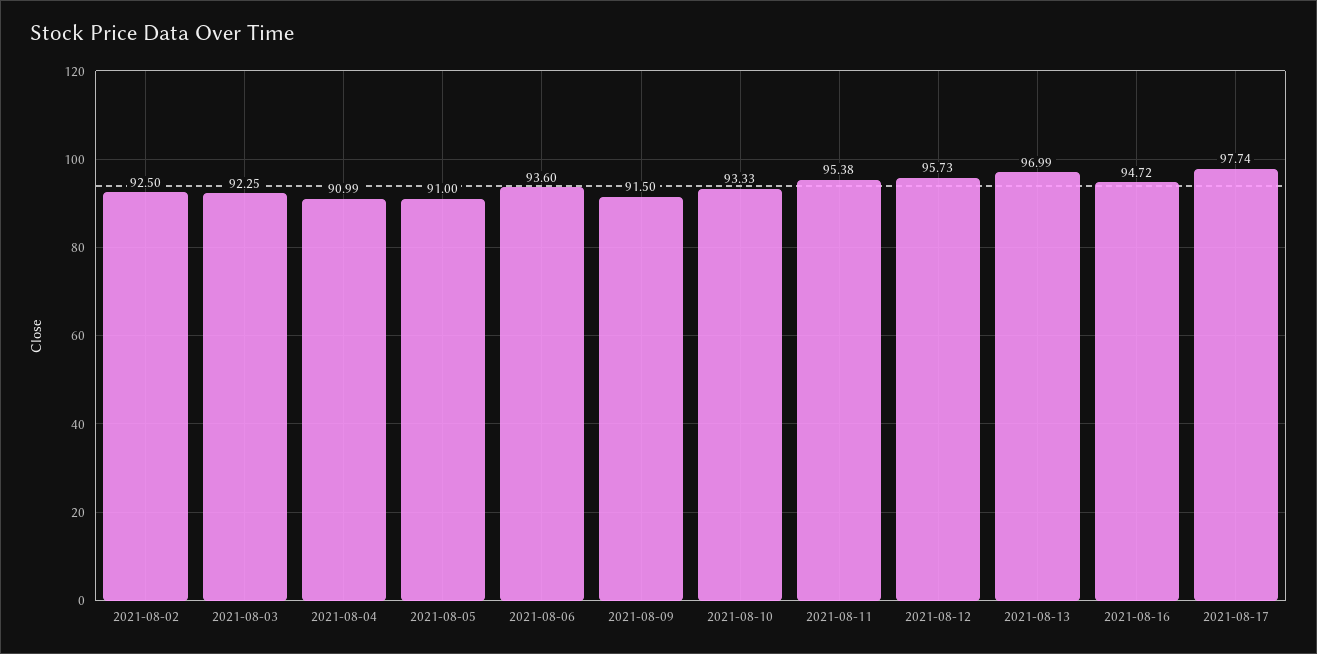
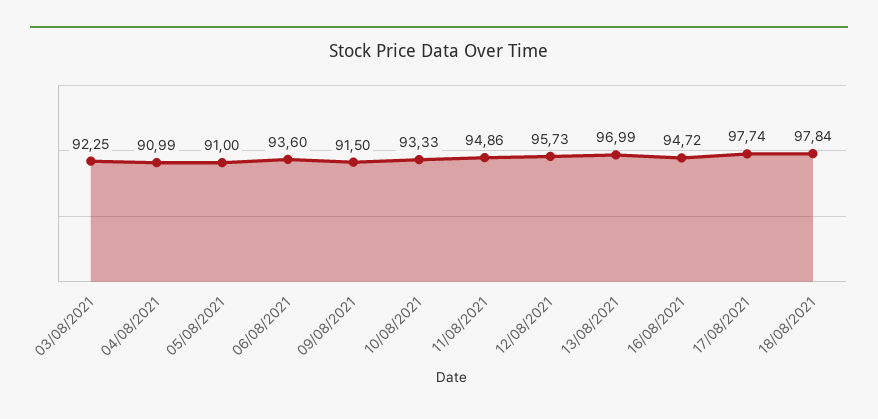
2021-08-02: 92.5 -> none
2021-08-11: 95.38 -> 94.86
18/08/2021: none -> 97.84

